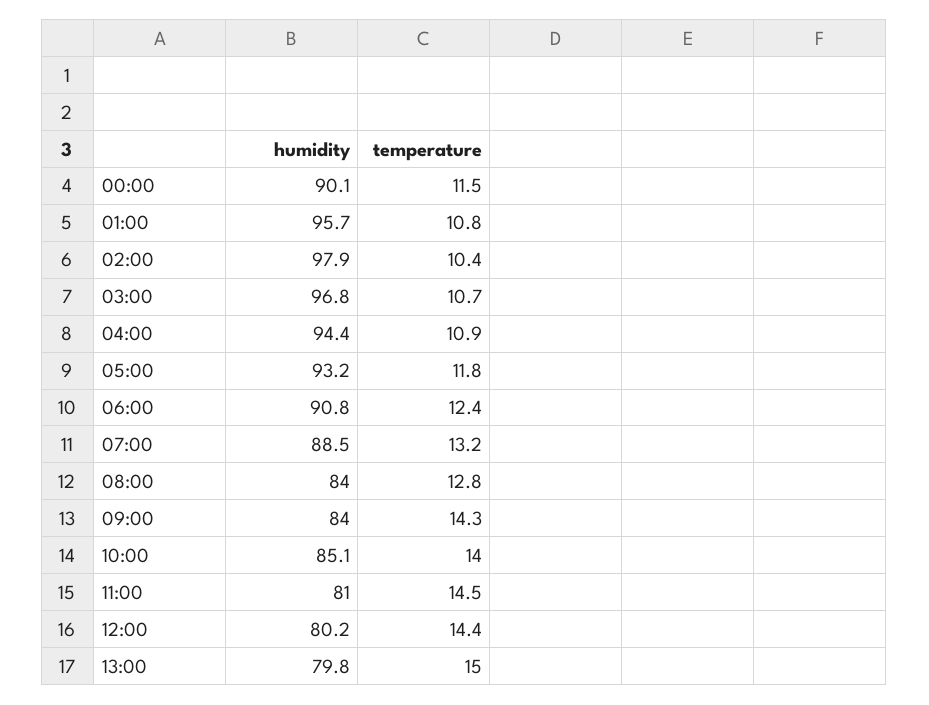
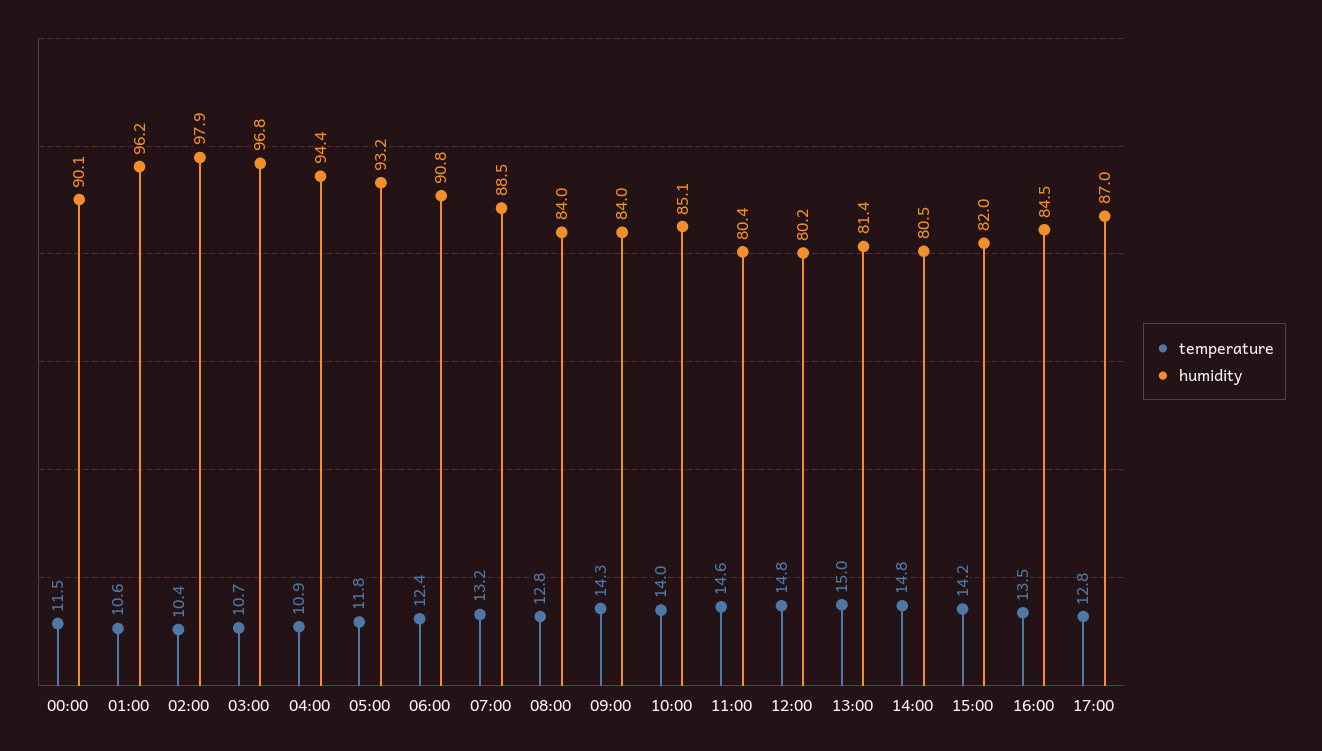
humidity, 01:00: 95.7 -> 96.2
temperature, 01:00: 10.8 -> 10.6
humidity, 11:00: 81 -> 80.4
temperature, 11:00: 14.5 -> 14.6
temperature, 12:00: 14.4 -> 14.8
humidity, 13:00: 79.8 -> 81.4
temperature, 14:00: none -> 14.8
humidity, 14:00: none -> 80.5
temperature, 15:00: none -> 14.2
humidity, 15:00: none -> 82
temperature, 16:00: none -> 13.5
humidity, 16:00: none -> 84.5
temperature, 17:00: none -> 12.8
humidity, 17:00: none -> 87

